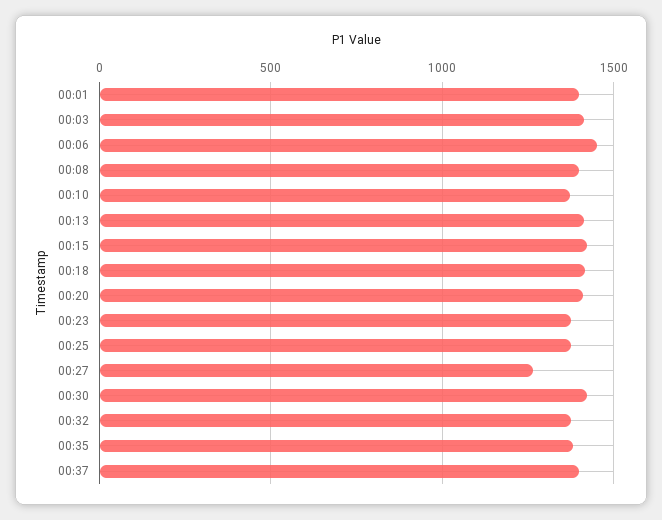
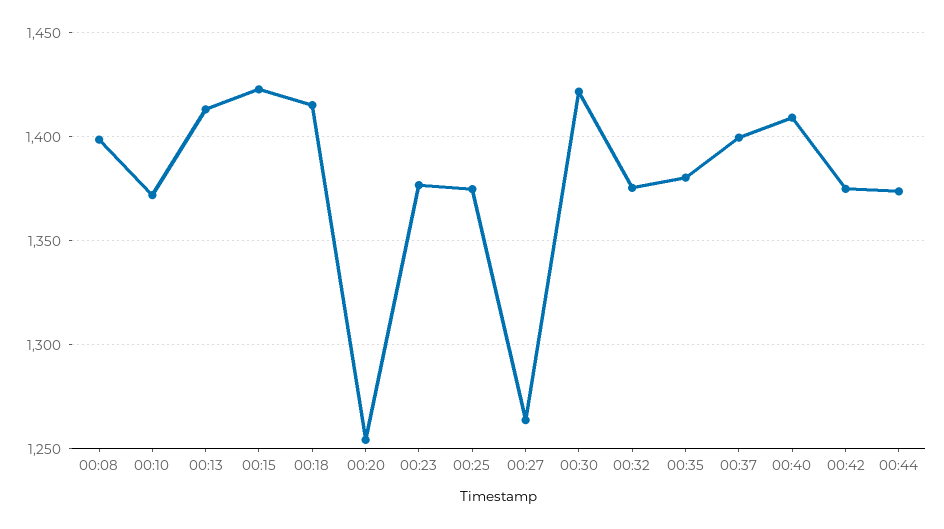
00:01: 1400 -> none
00:03: 1400 -> none
00:06: 1450 -> none
00:20: 1400 -> 1255
00:40: none -> 1410
00:42: none -> 1375
00:44: none -> 1375

